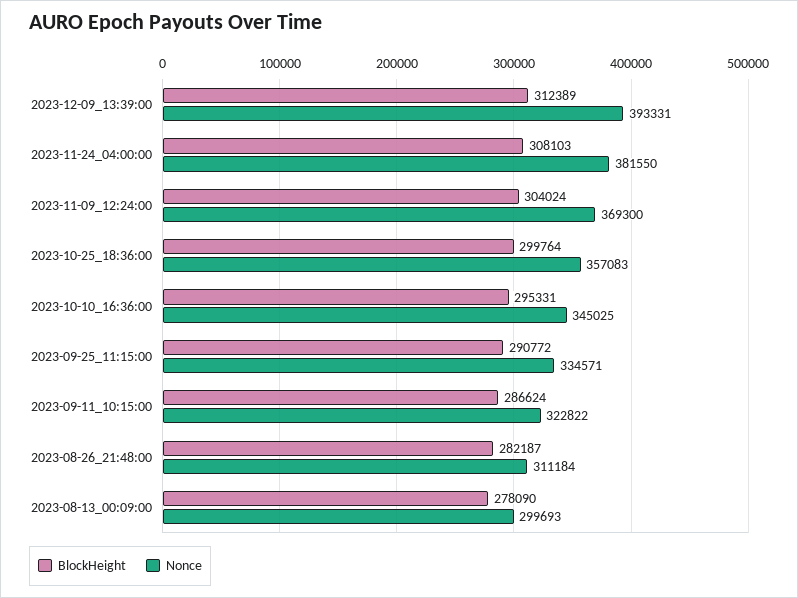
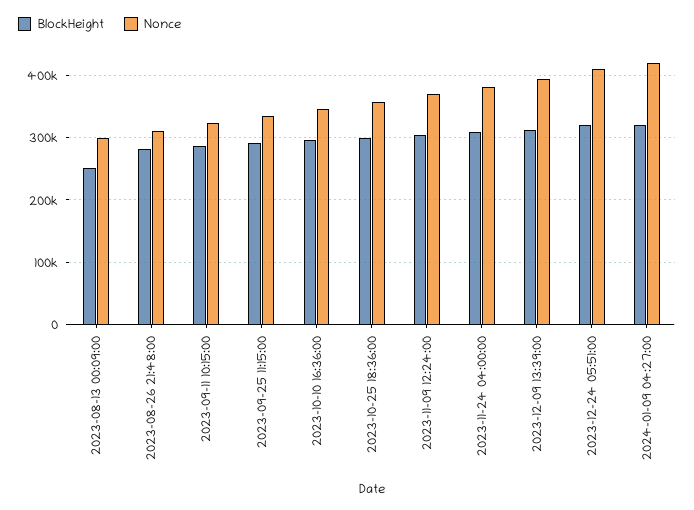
BlockHeight, 2023-08-13_00:09:00: 278090 -> 250000
BlockHeight, 2023-12-24 05:51:00: none -> 320000
Nonce, 2023-12-24 05:51:00: none -> 410000
BlockHeight, 2024-01-09 04:27:00: none -> 320000
Nonce, 2024-01-09 04:27:00: none -> 420000

